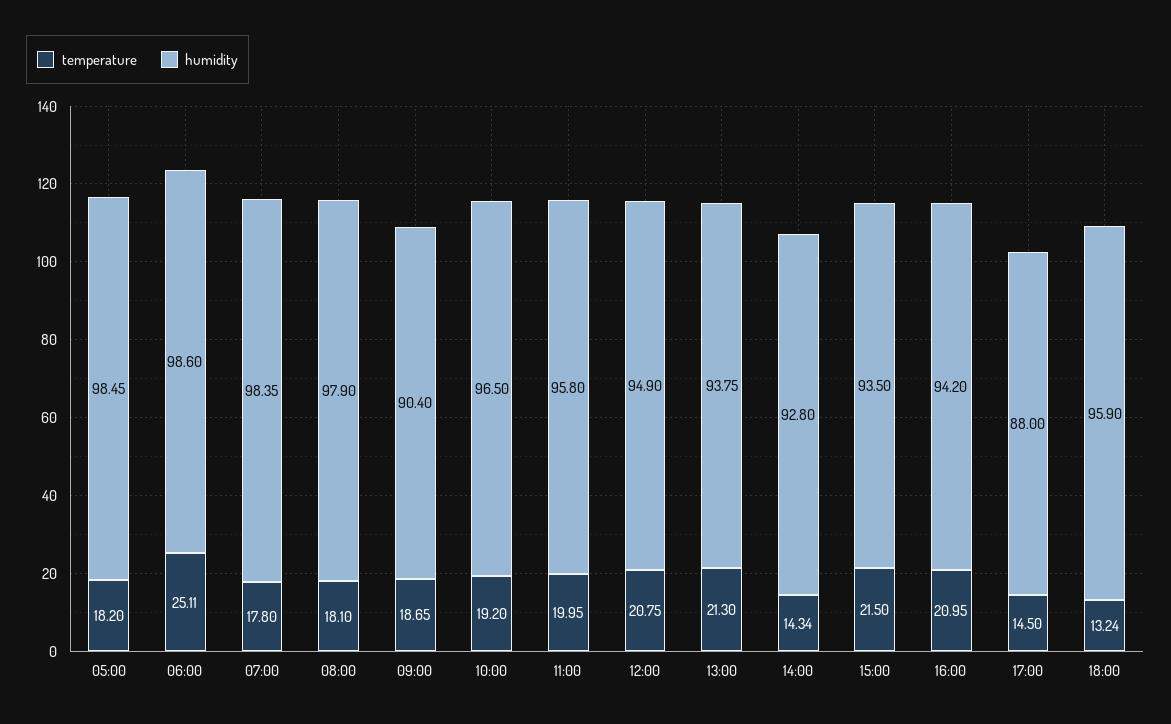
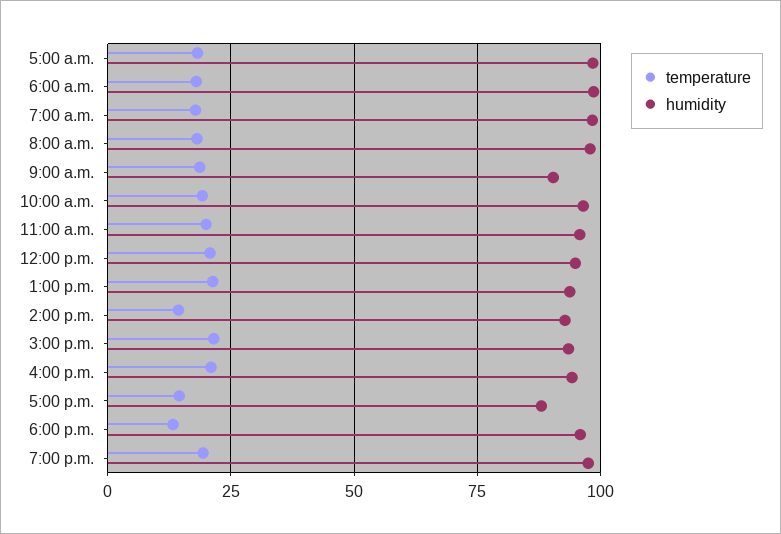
temperature, 06:00: 25.11 -> 17.5
temperature, 7:00 p.m.: none -> 20
humidity, 7:00 p.m.: none -> 97.5

